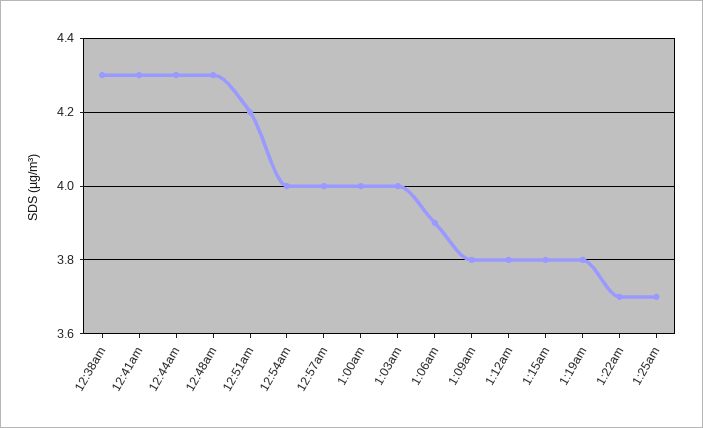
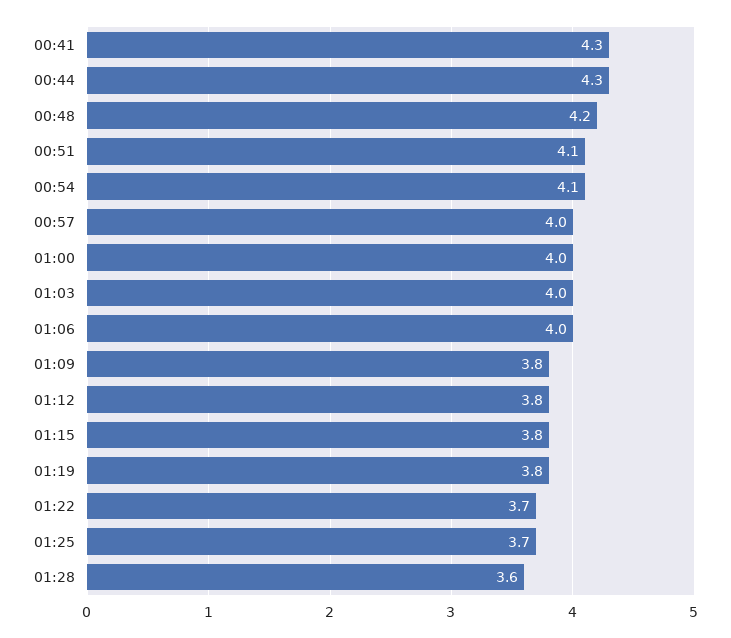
12:38am: 4.3 -> none
12:48am: 4.3 -> 4.2
12:51am: 4.2 -> 4.1
12:54am: 4 -> 4.1
1:06am: 3.9 -> 4
01:28: none -> 3.6

